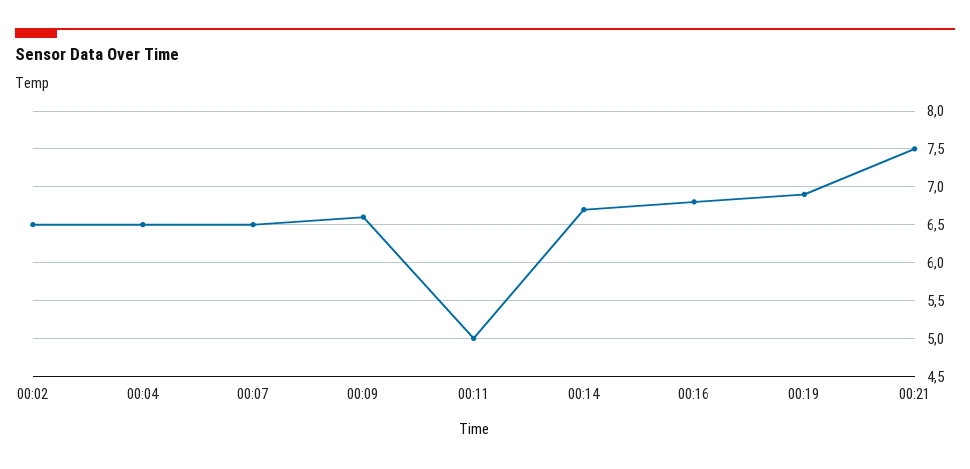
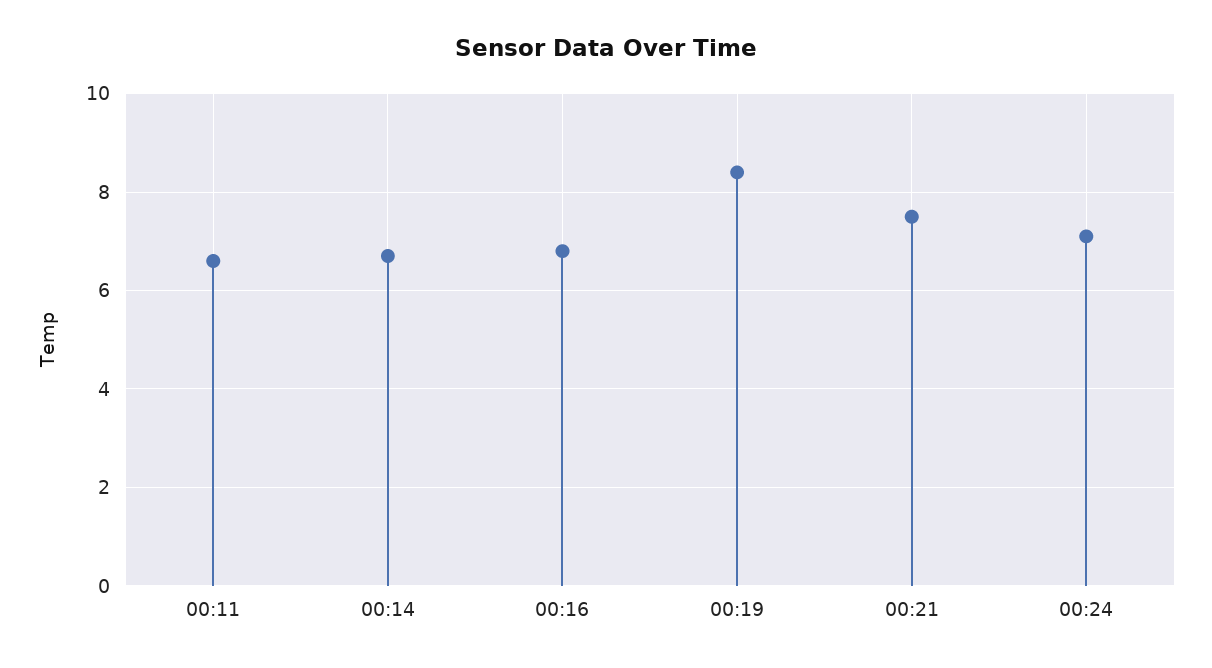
00:02: 6.5 -> none
00:04: 6.5 -> none
00:07: 6.5 -> none
00:09: 6.6 -> none
00:11: 5 -> 6.5
00:19: 6.9 -> 8.5
00:24: none -> 7

